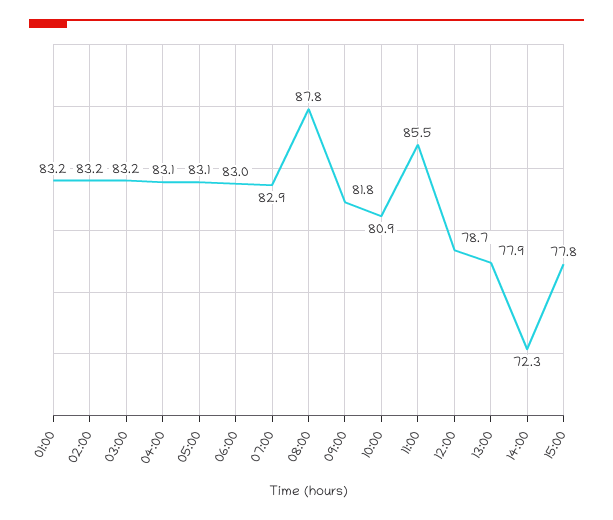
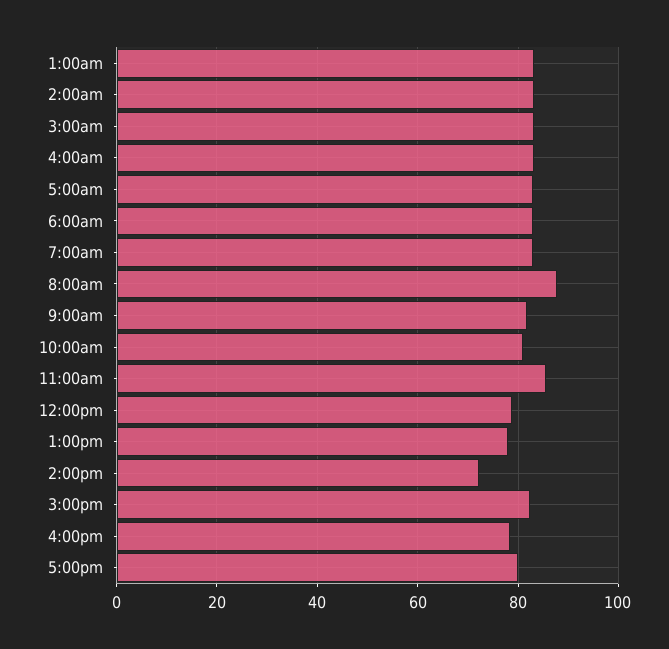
15:00: 77.8 -> 82
4:00pm: none -> 78
5:00pm: none -> 80

